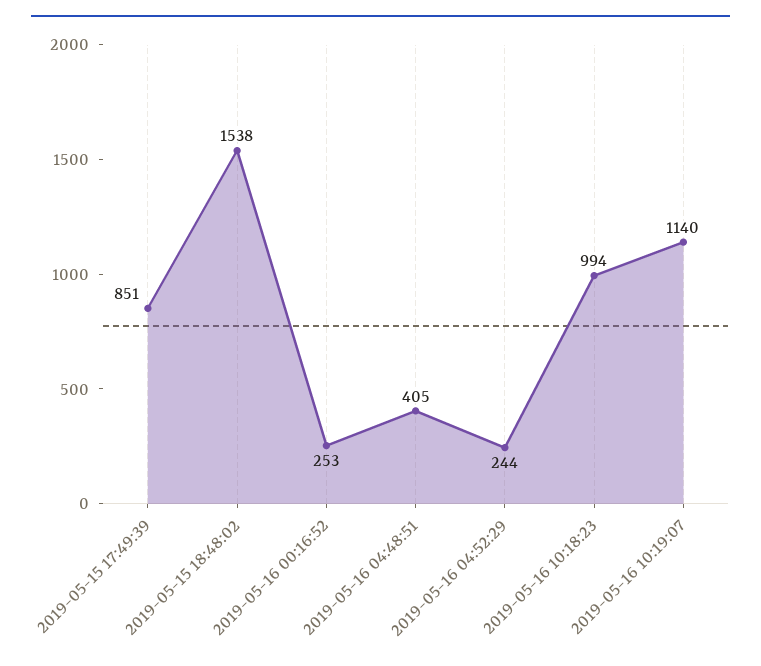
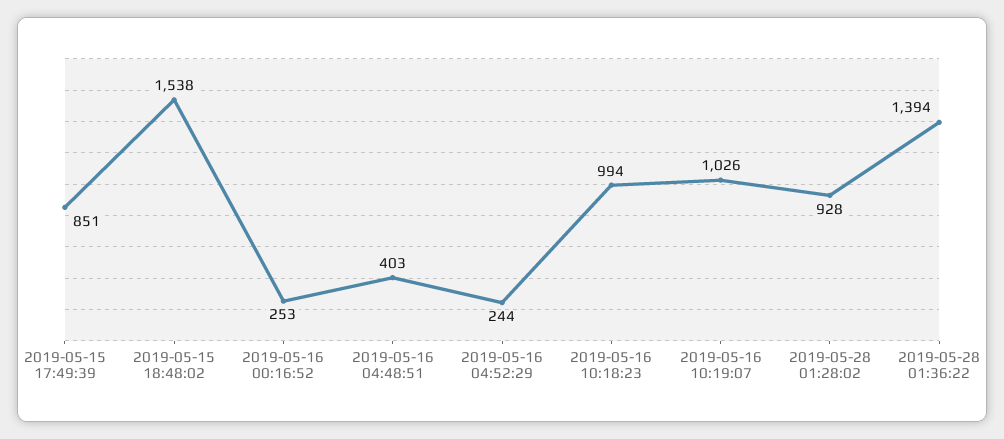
2019-05-16 04:48:51: 405 -> 403
2019-05-16 10:19:07: 1140 -> 1026
2019-05-28 01:28:02: none -> 928
2019-05-28 01:36:22: none -> 1394

